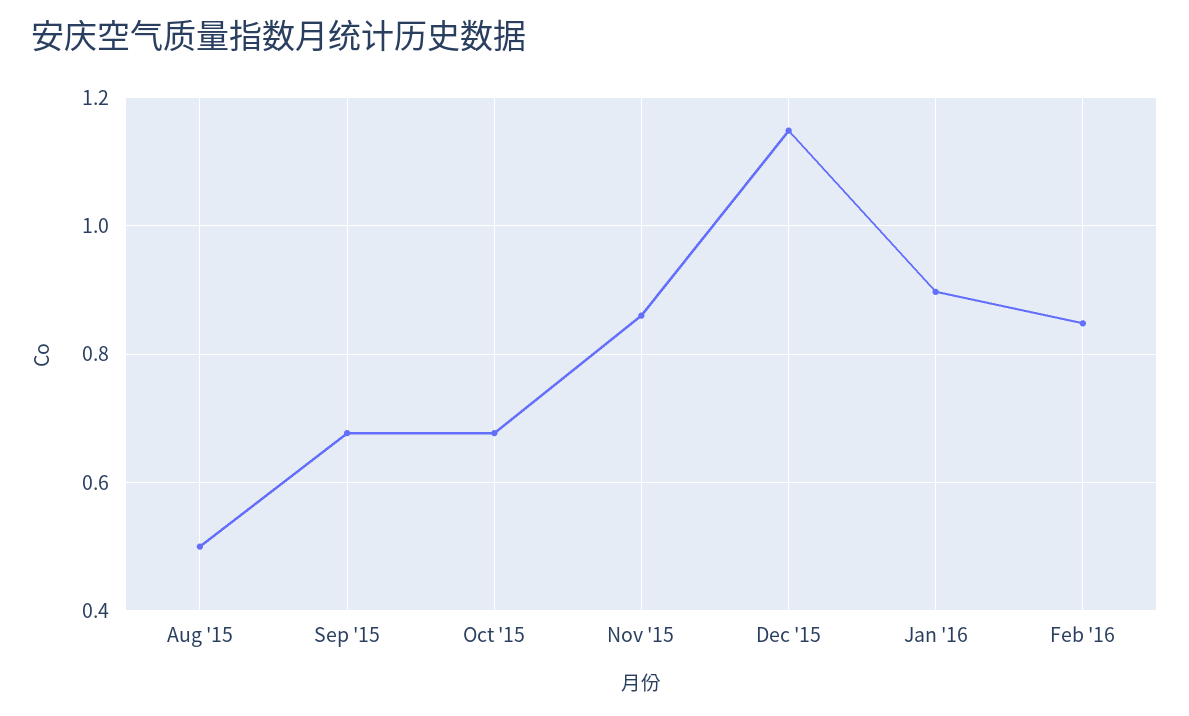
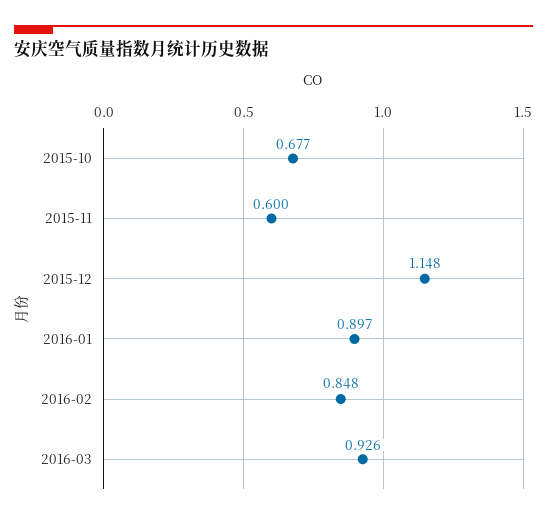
Aug '15: 0.5 -> none
Sep '15: 0.68 -> none
Nov '15: 0.86 -> 0.6
2016-03: none -> 0.926

